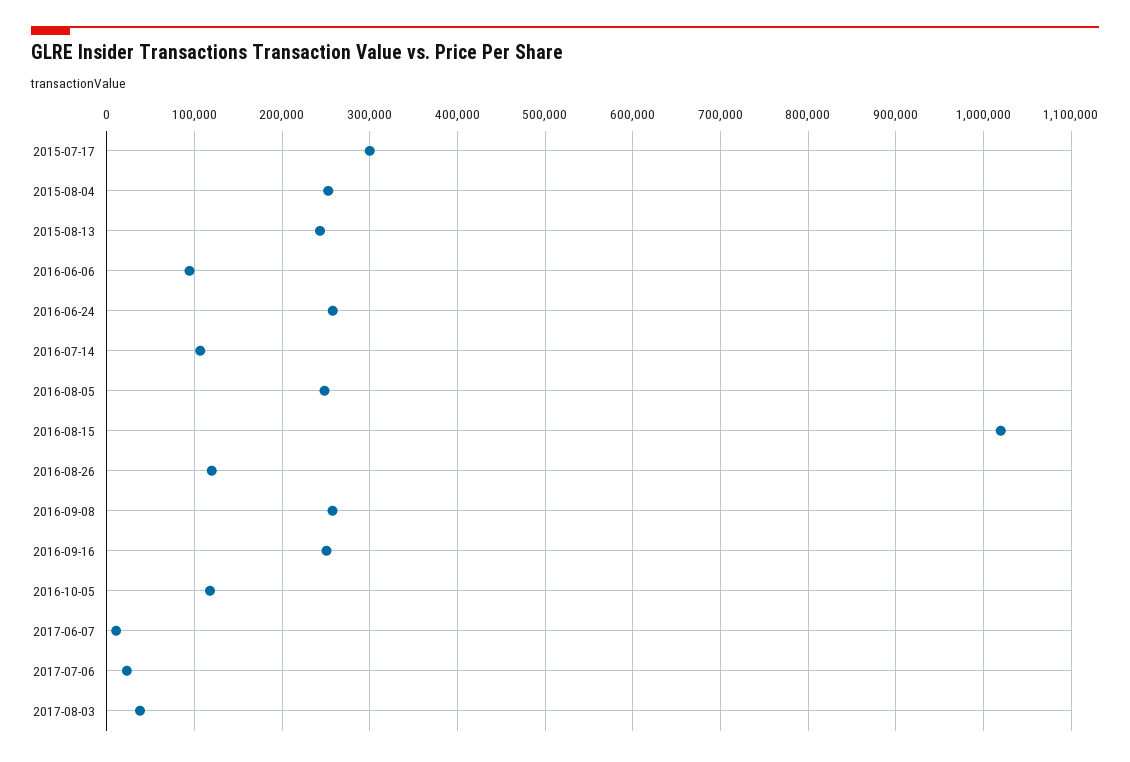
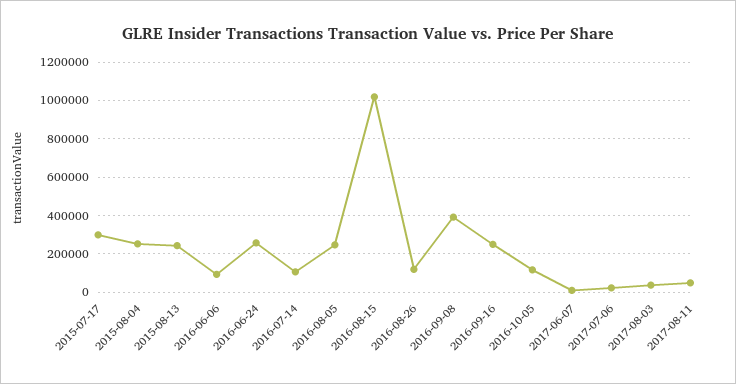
2016-09-08: 260000 -> 400000
2017-08-11: none -> 50000

